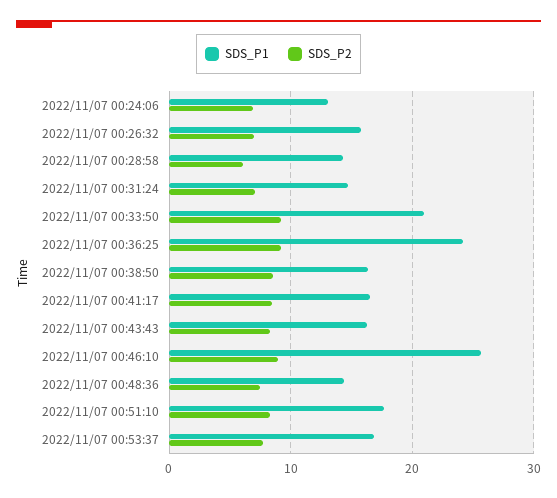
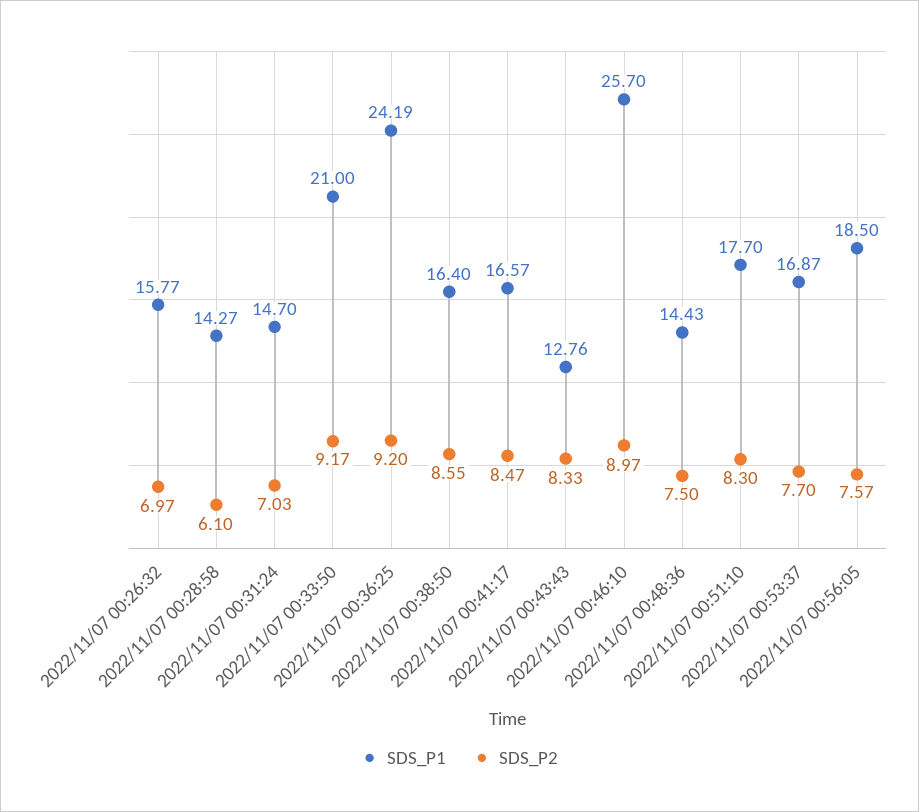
SDS_P1, 2022/11/07 00:24:06: 13 -> none
SDS_P2, 2022/11/07 00:24:06: 7 -> none
SDS_P1, 2022/11/07 00:43:43: 16 -> 12.76
SDS_P1, 2022/11/07 00:56:05: none -> 18.5
SDS_P2, 2022/11/07 00:56:05: none -> 7.57

